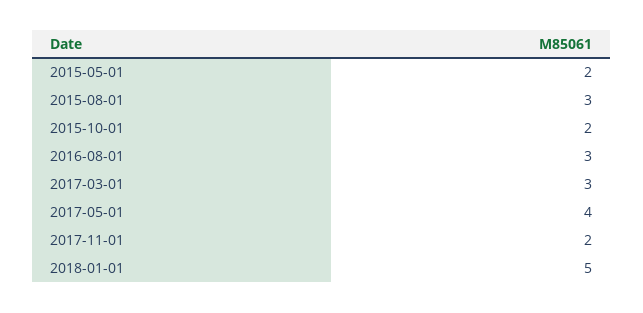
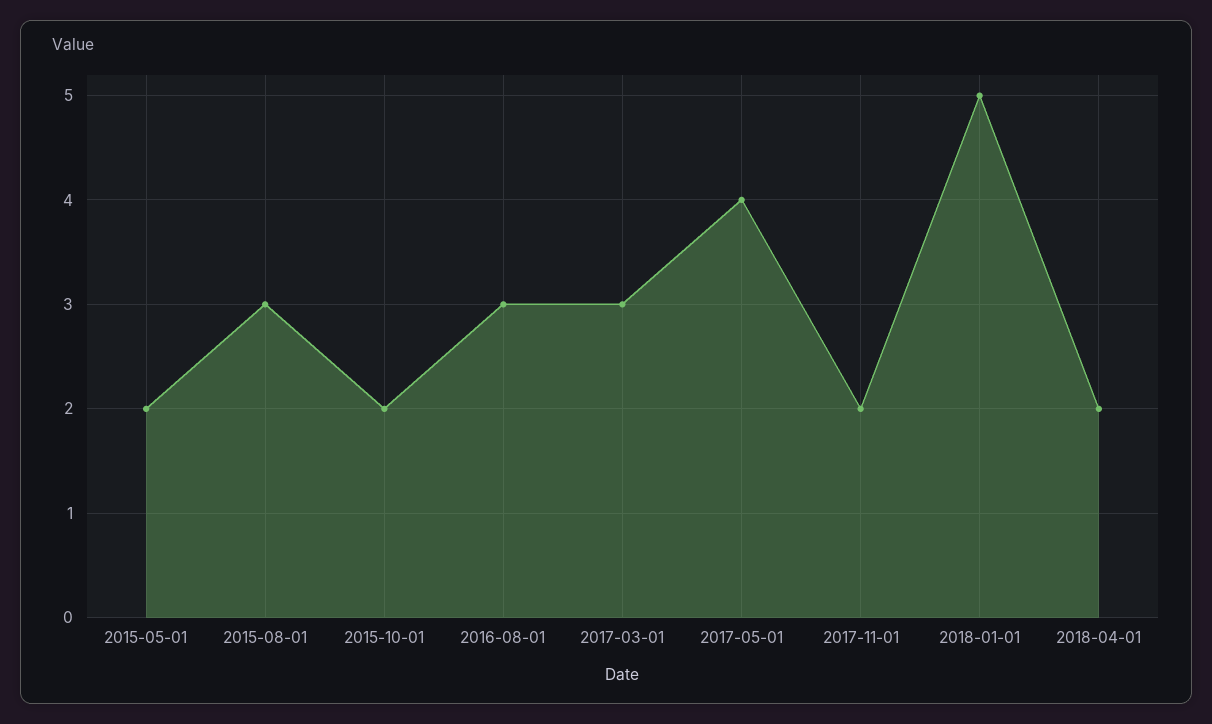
2018-04-01: none -> 2

